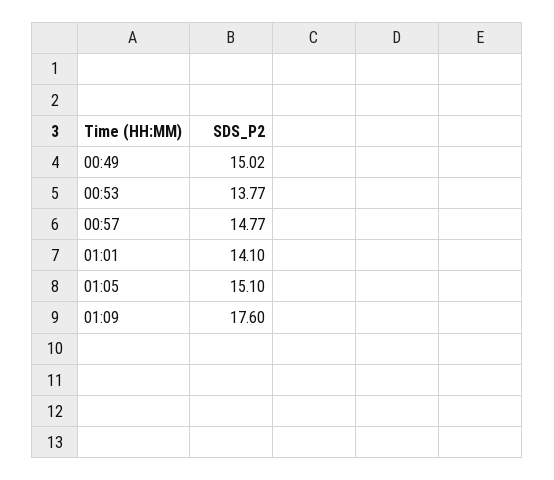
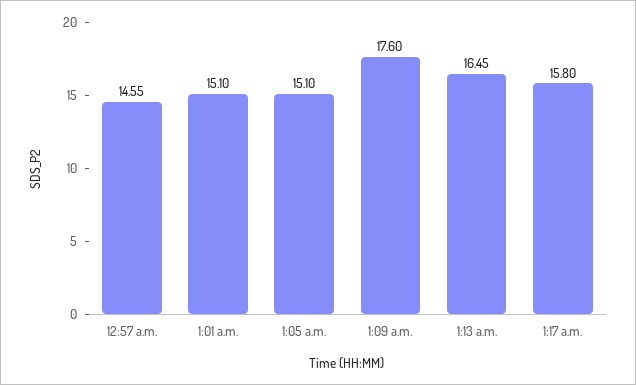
00:49: 15.02 -> none
00:53: 13.77 -> none
00:57: 14.77 -> 14.55
01:01: 14.1 -> 15.1
1:13 a.m.: none -> 16.45
1:17 a.m.: none -> 15.8

